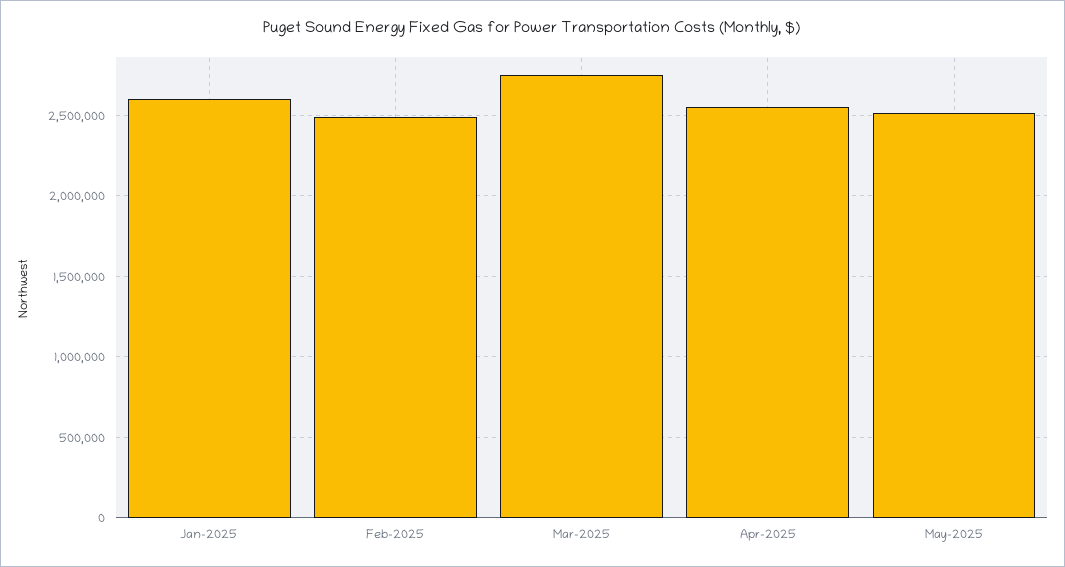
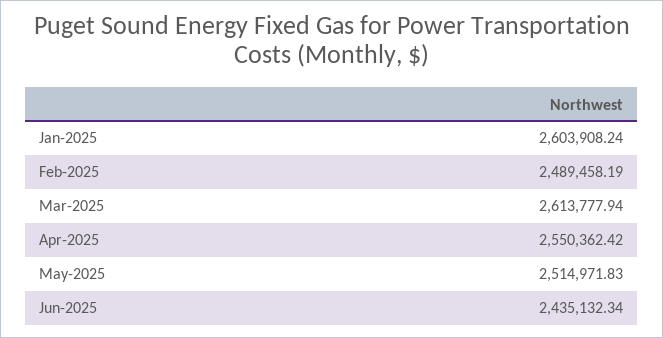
Mar-2025: 2750000 -> 2613777.94
Jun-2025: none -> 2435132.34

